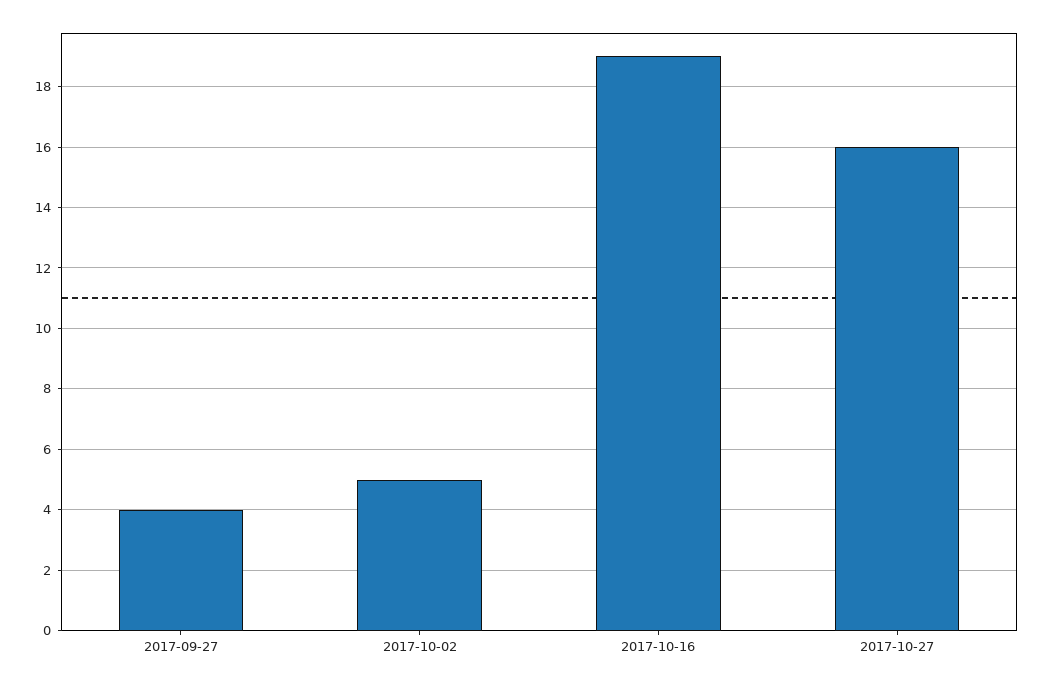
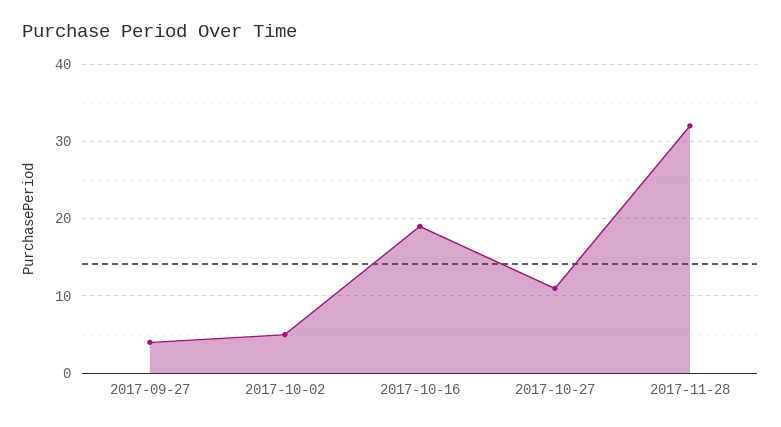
2017-10-27: 16 -> 11
2017-11-28: none -> 32

